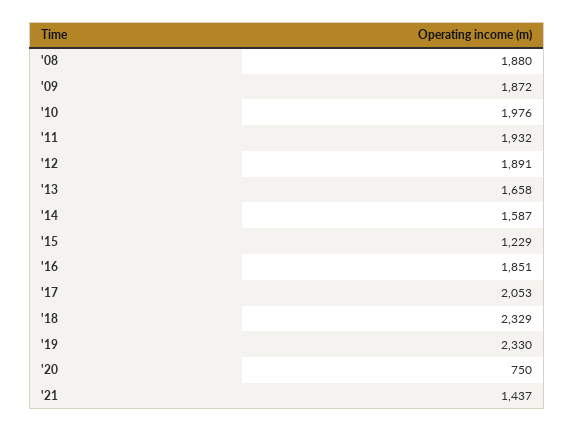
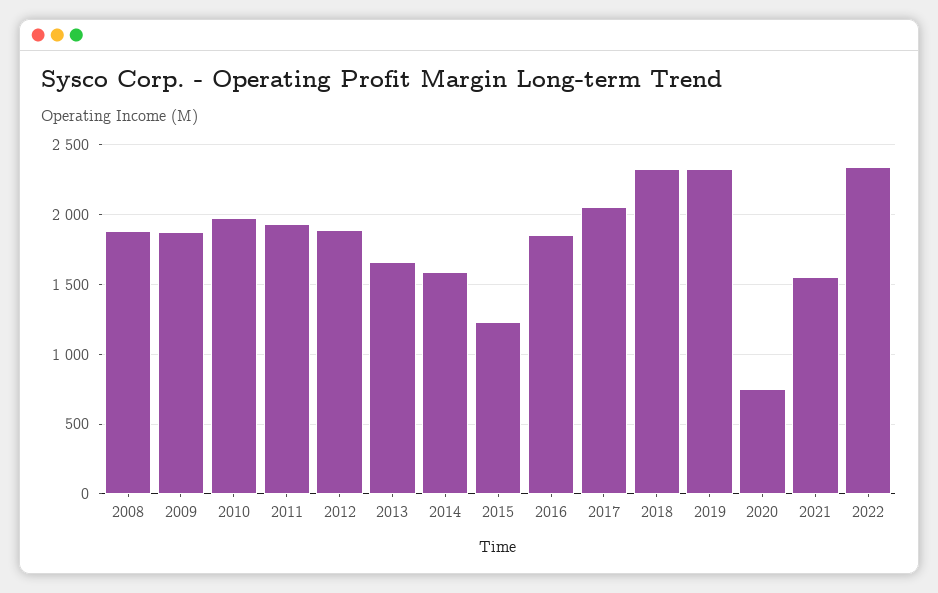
'21: 1437 -> 1550
2022: none -> 2350

